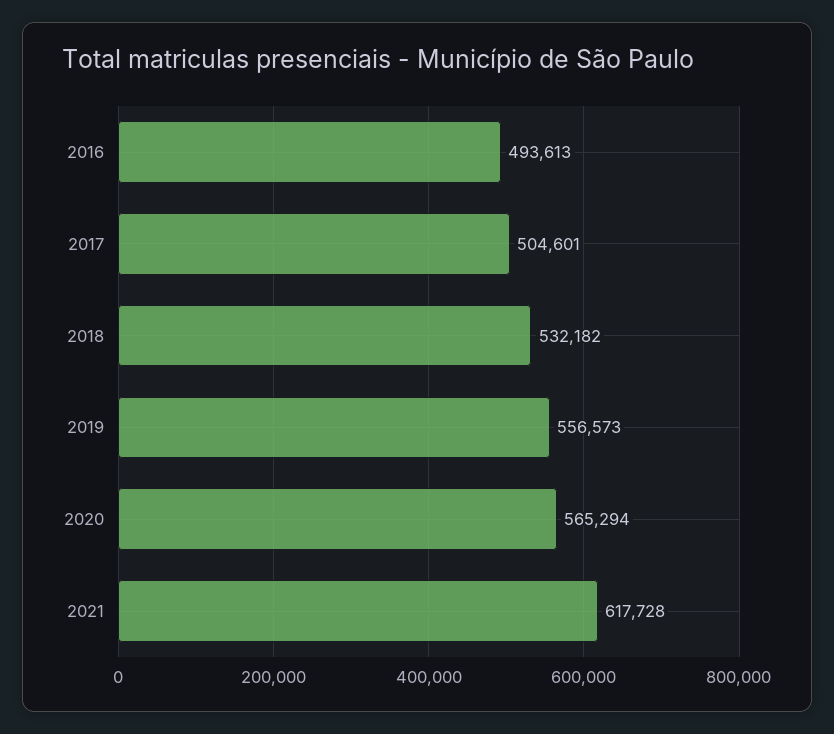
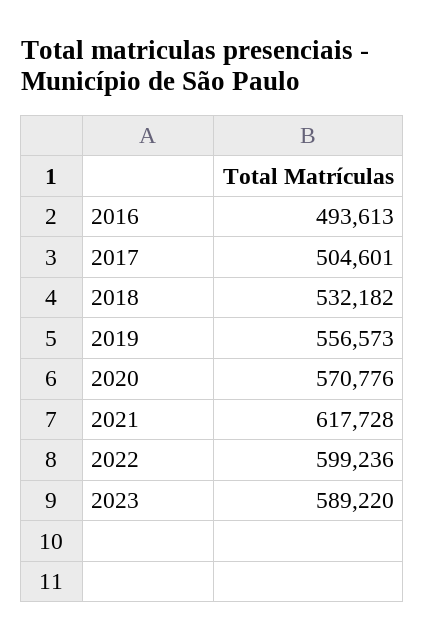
2020: 565294 -> 570776
2022: none -> 599236
2023: none -> 589220

